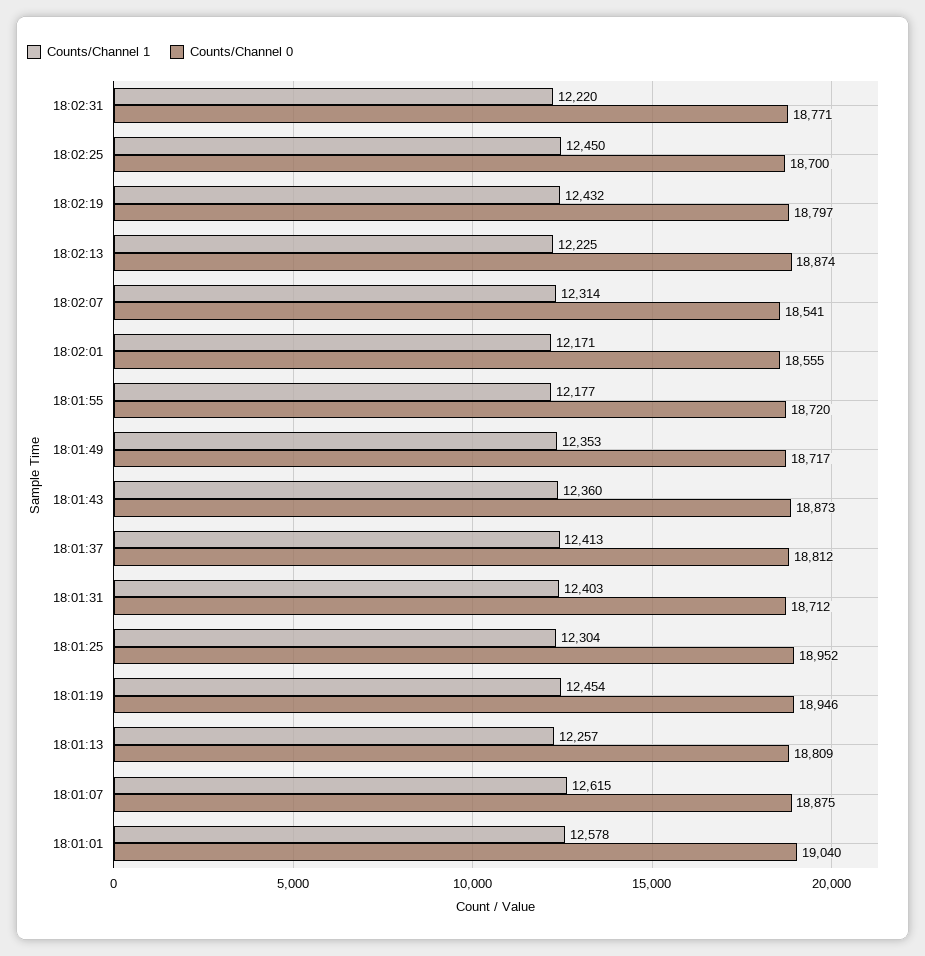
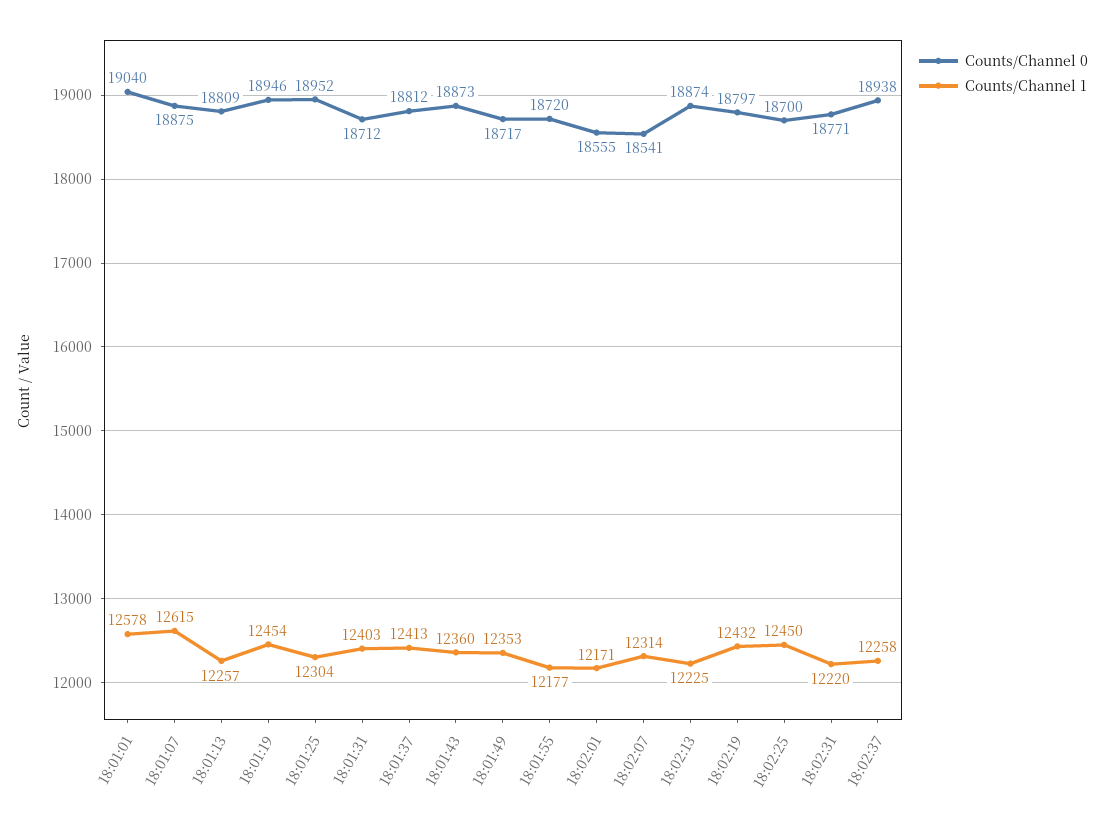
Counts/Channel 0, 18:02:37: none -> 18938
Counts/Channel 1, 18:02:37: none -> 12258

